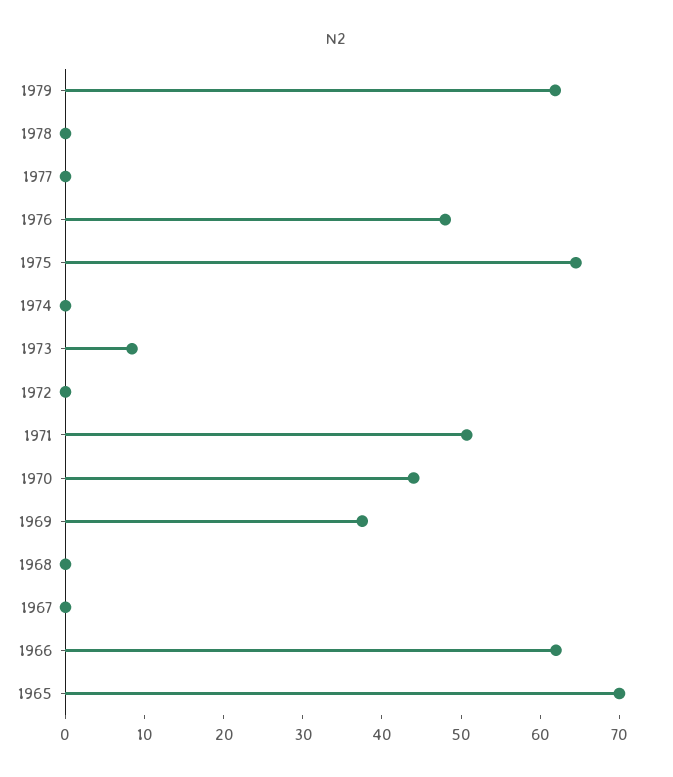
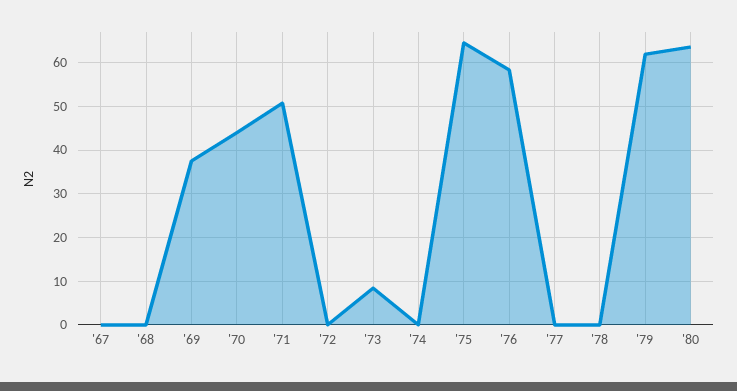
1976: 48 -> 58
1966: 62 -> none
1965: 70 -> none
'80: none -> 64

